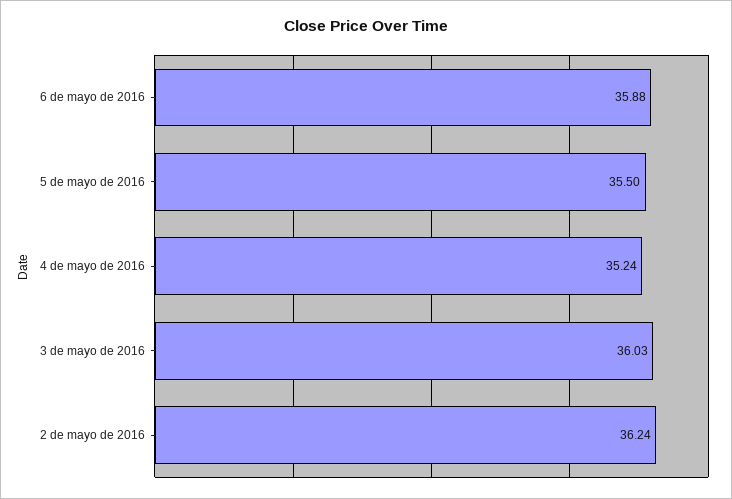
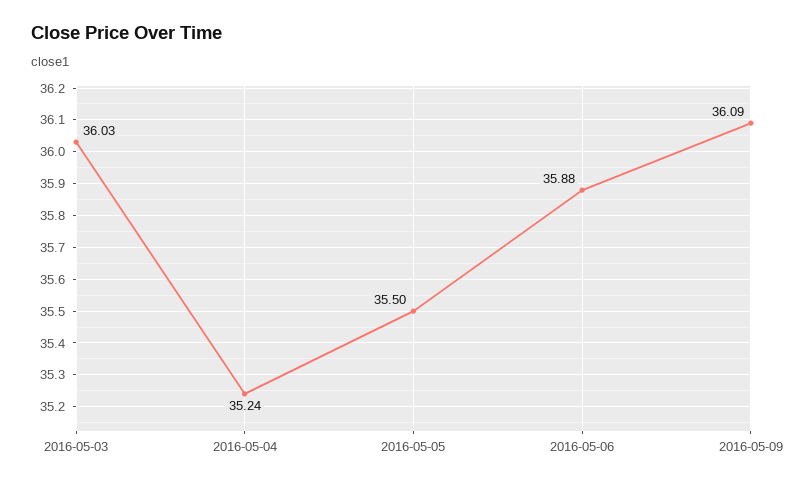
2 de mayo de 2016: 36.24 -> none
2016-05-09: none -> 36.09

